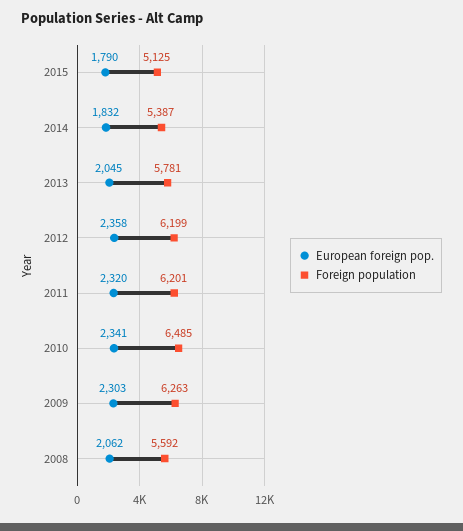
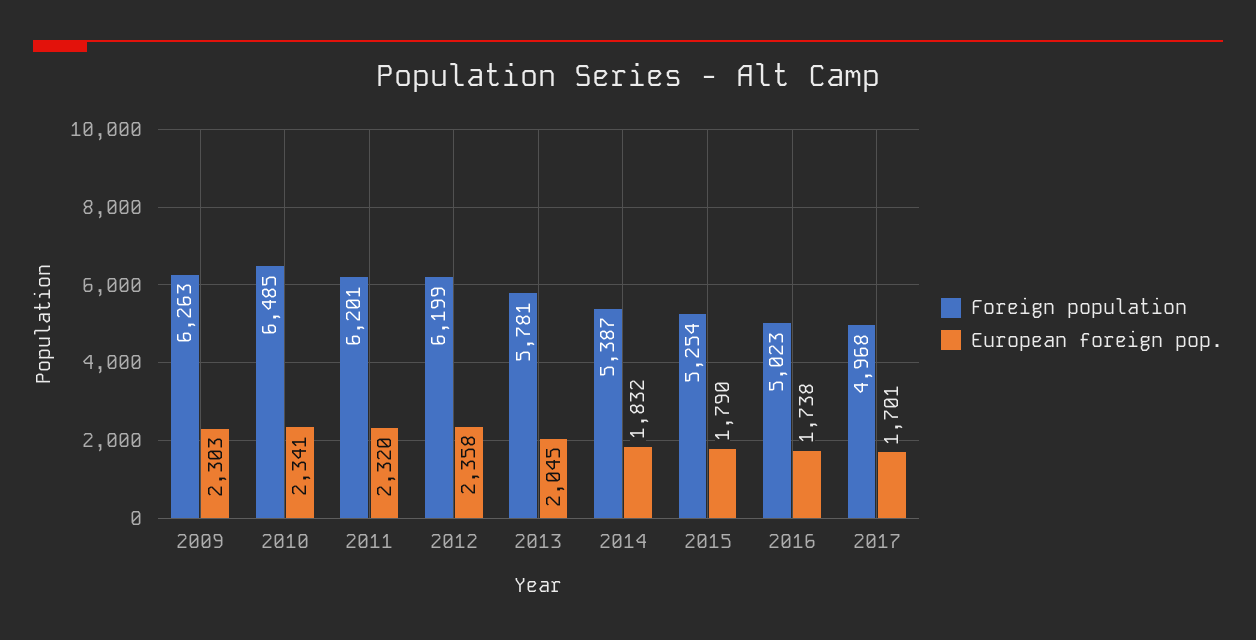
Foreign population, 2015: 5125 -> 5254
European foreign pop., 2008: 2062 -> none
Foreign population, 2008: 5592 -> none
Foreign population, 2016: none -> 5023
European foreign pop., 2016: none -> 1738
Foreign population, 2017: none -> 4968
European foreign pop., 2017: none -> 1701

